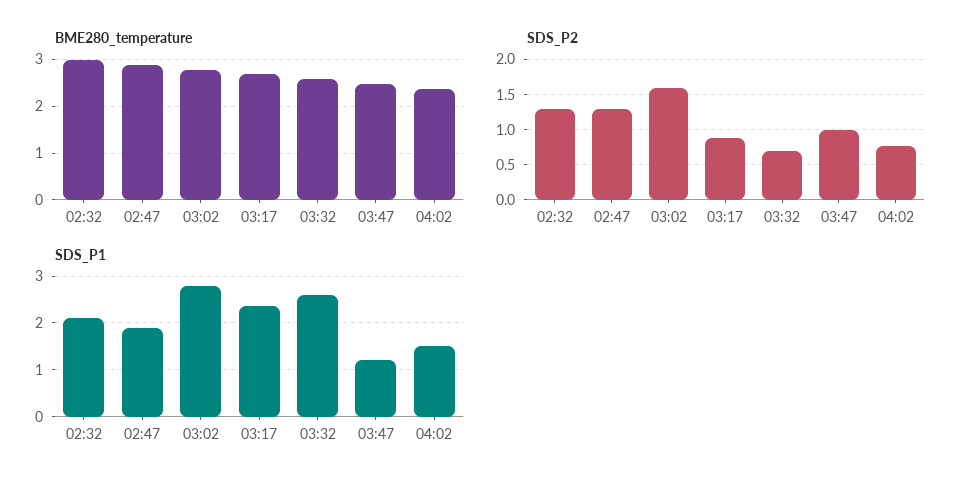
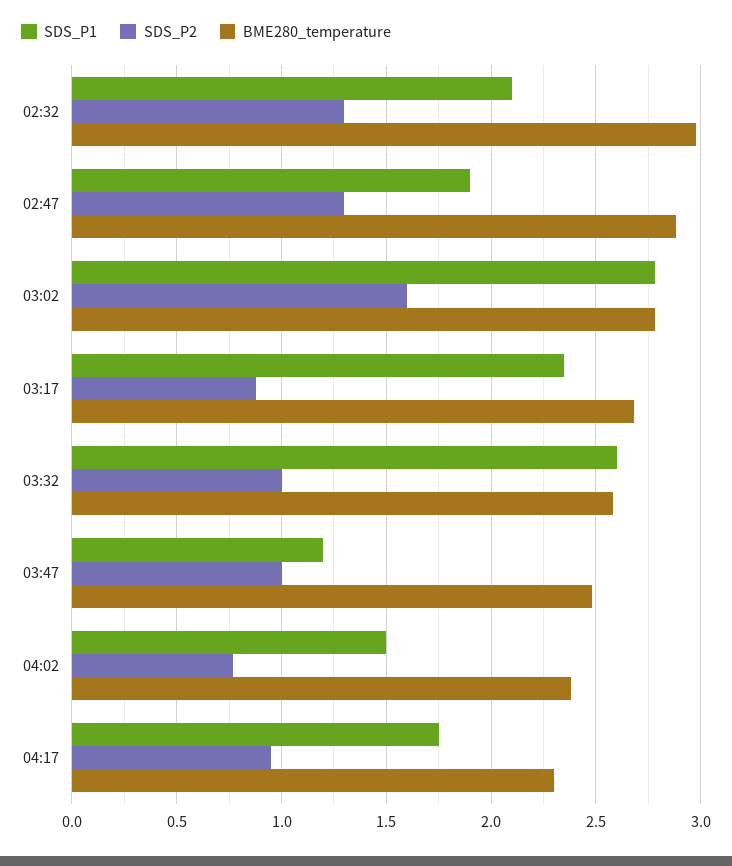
SDS_P2, 03:32: 0.7 -> 1
SDS_P1, 04:17: none -> 1.75
SDS_P2, 04:17: none -> 0.95
BME280_temperature, 04:17: none -> 2.3

